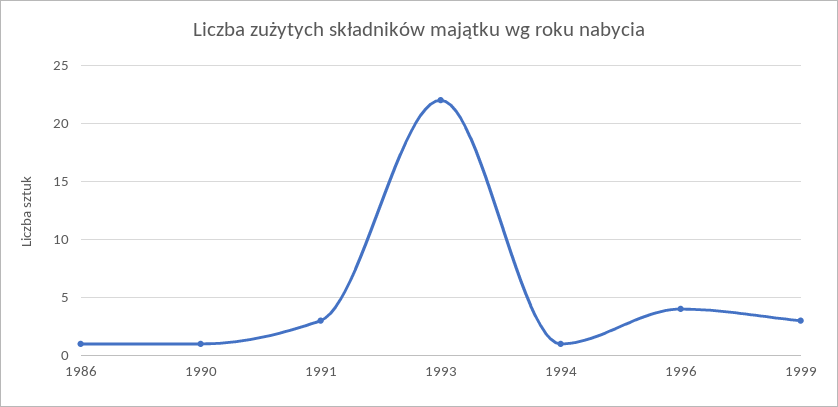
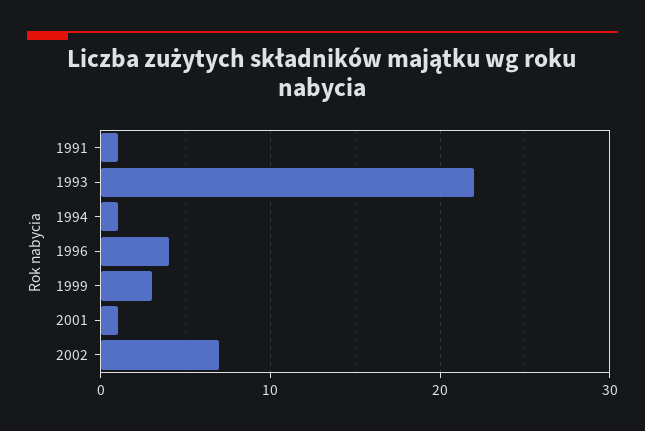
1986: 1 -> none
1990: 1 -> none
1991: 3 -> 1
2001: none -> 1
2002: none -> 7

